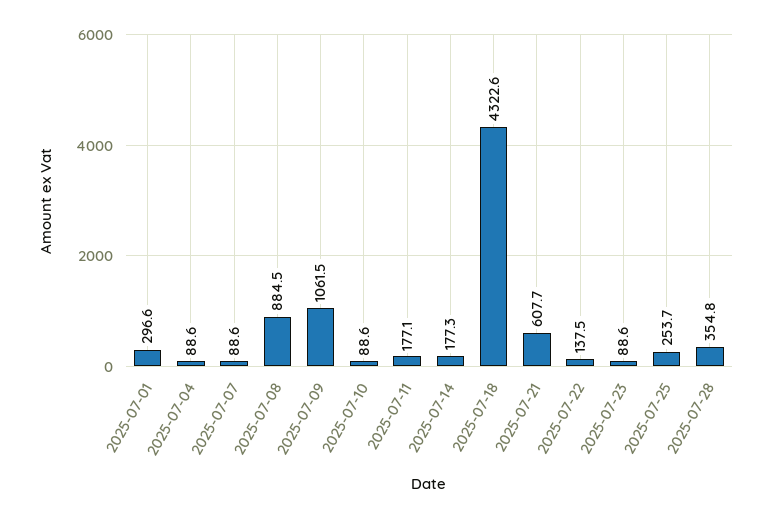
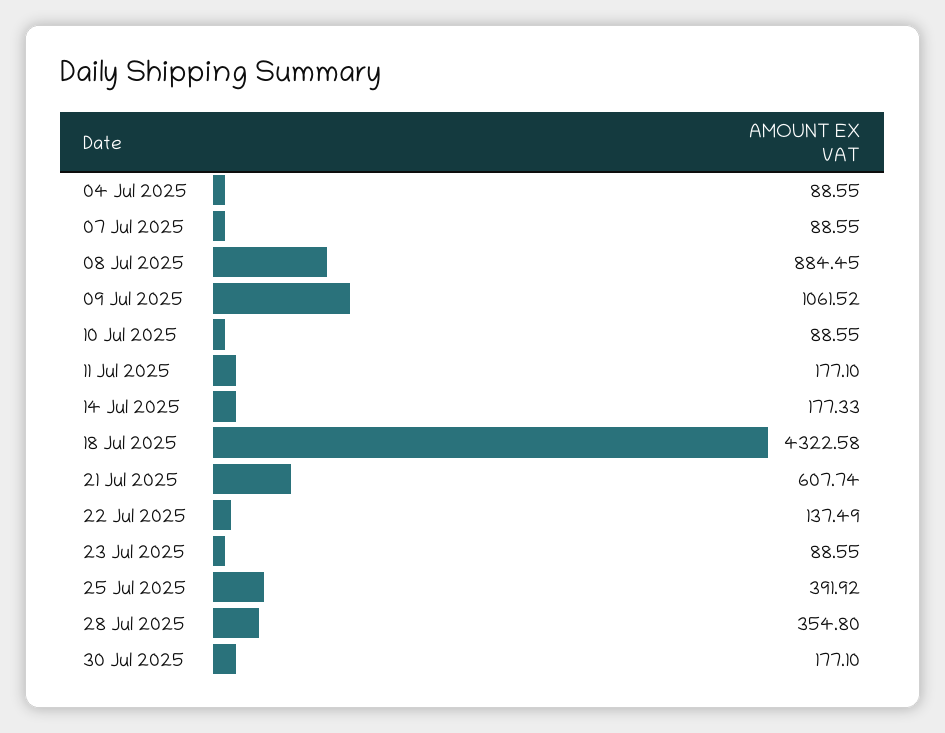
2025-07-01: 296.6 -> none
2025-07-25: 253.7 -> 391.92
30 Jul 2025: none -> 177.1

